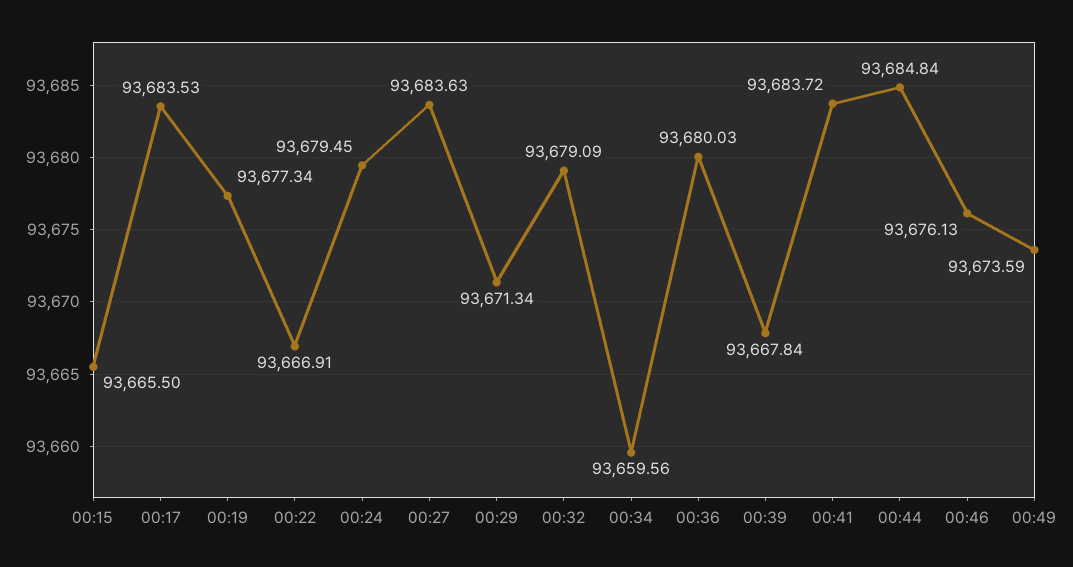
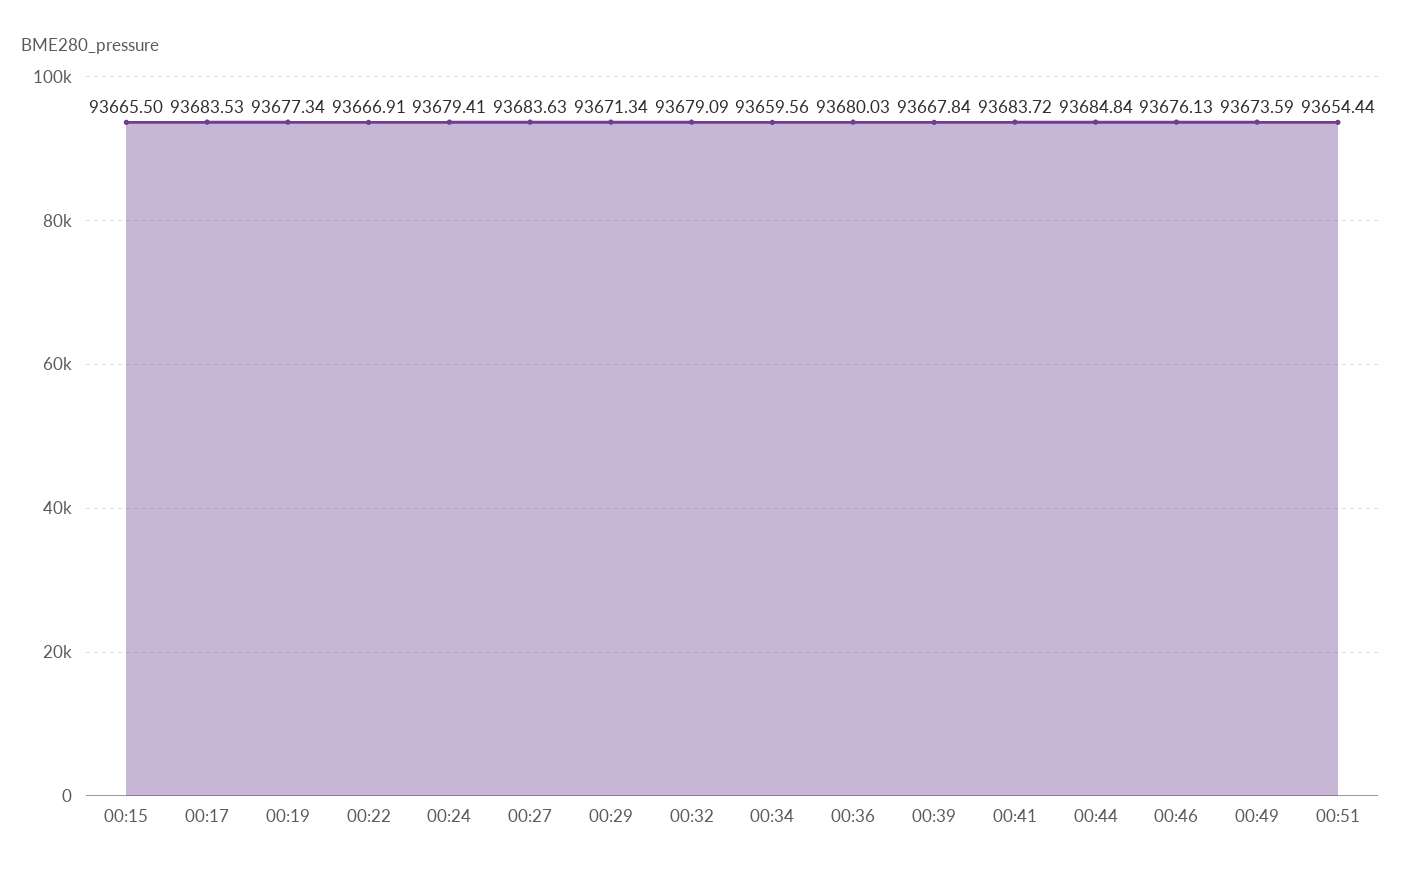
00:24: 93679.45 -> 93679.41
00:51: none -> 93654.44

